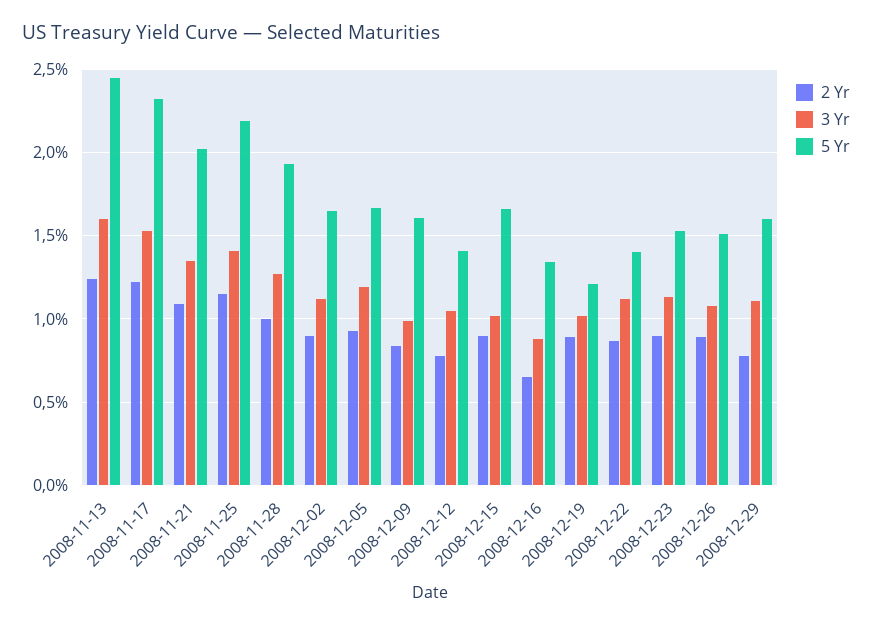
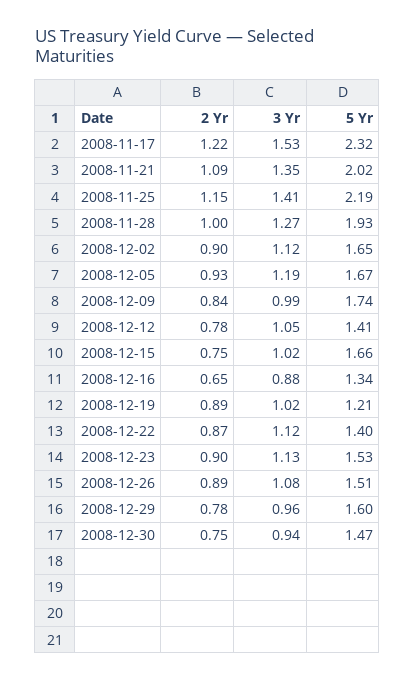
2 Yr, 2008-11-13: 1.25 -> none
3 Yr, 2008-11-13: 1.6 -> none
5 Yr, 2008-11-13: 2.45 -> none
5 Yr, 2008-12-09: 1.6 -> 1.74
2 Yr, 2008-12-15: 0.9 -> 0.75
3 Yr, 2008-12-29: 1.1 -> 0.96
2 Yr, 2008-12-30: none -> 0.75
3 Yr, 2008-12-30: none -> 0.94
5 Yr, 2008-12-30: none -> 1.47

